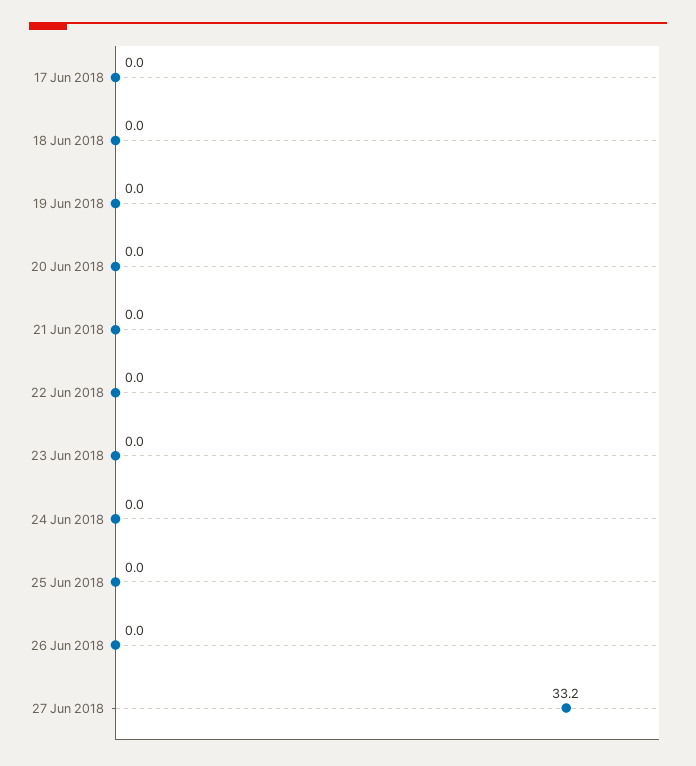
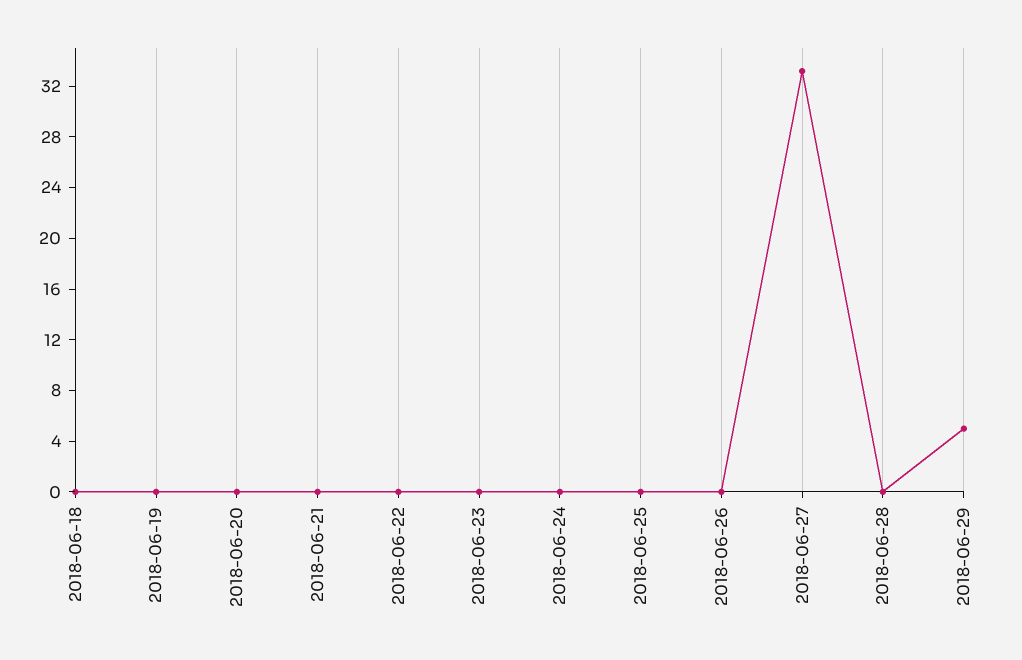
17 Jun 2018: 0 -> none
2018-06-28: none -> 0
2018-06-29: none -> 5

